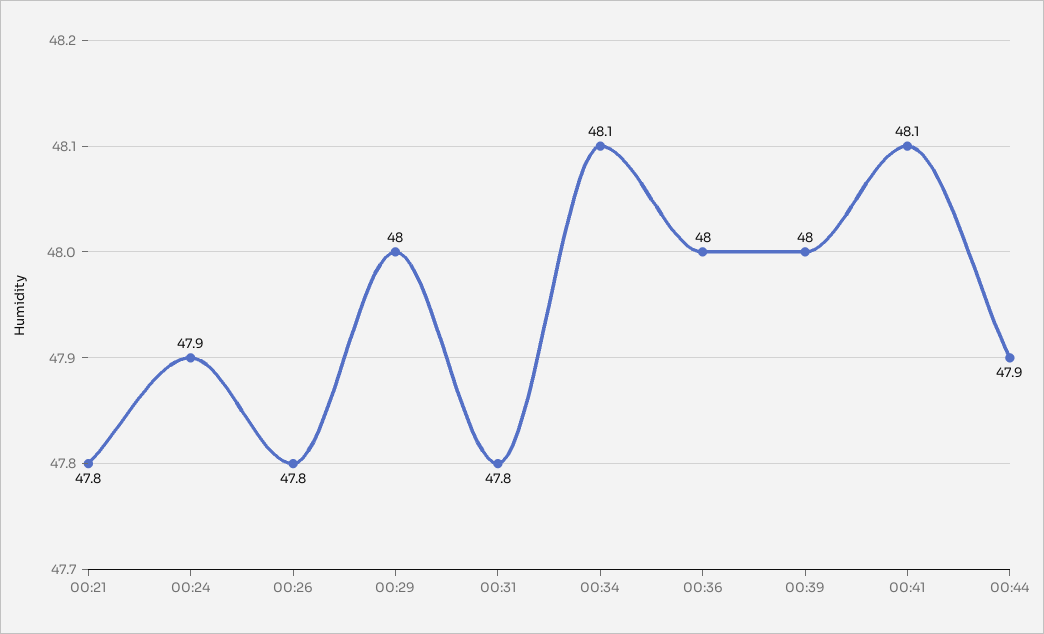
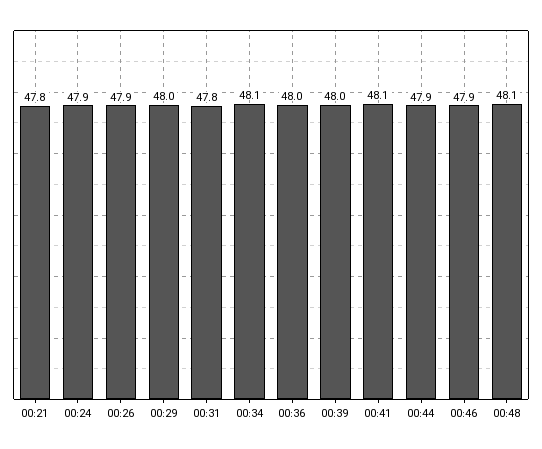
00:26: 47.8 -> 47.9
00:46: none -> 47.9
00:48: none -> 48.1

